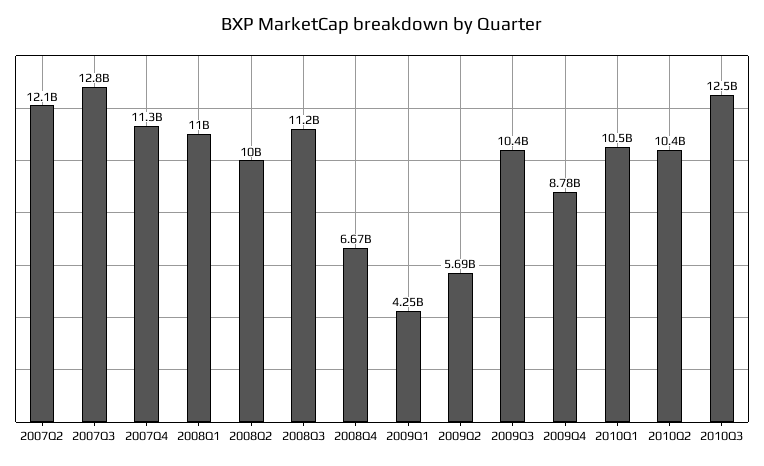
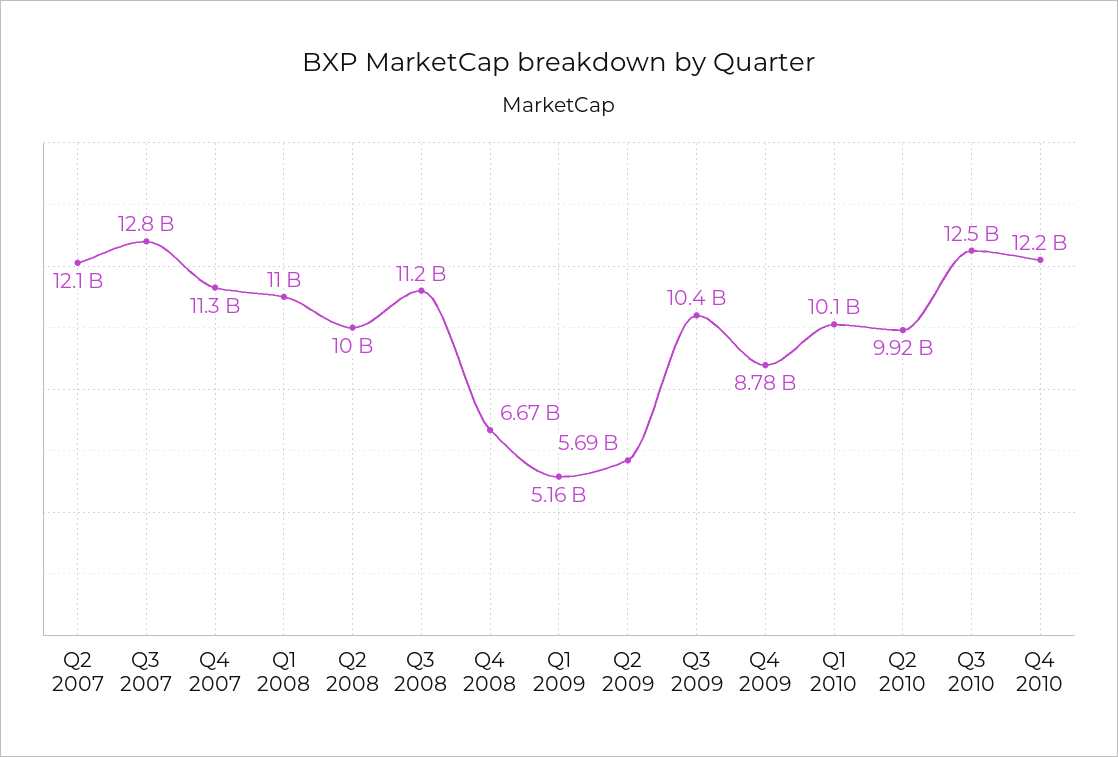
2009Q1: 4250000000 -> 5160000000
2010Q1: 10500000000 -> 10100000000
2010Q2: 10400000000 -> 9920000000
Q4 2010: none -> 12200000000

